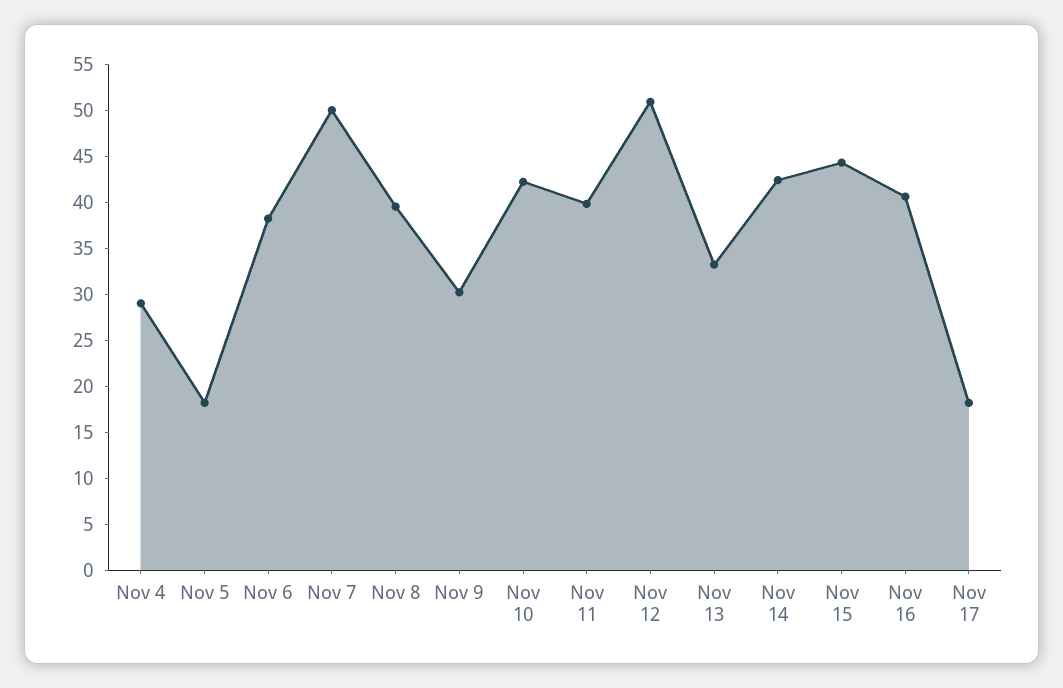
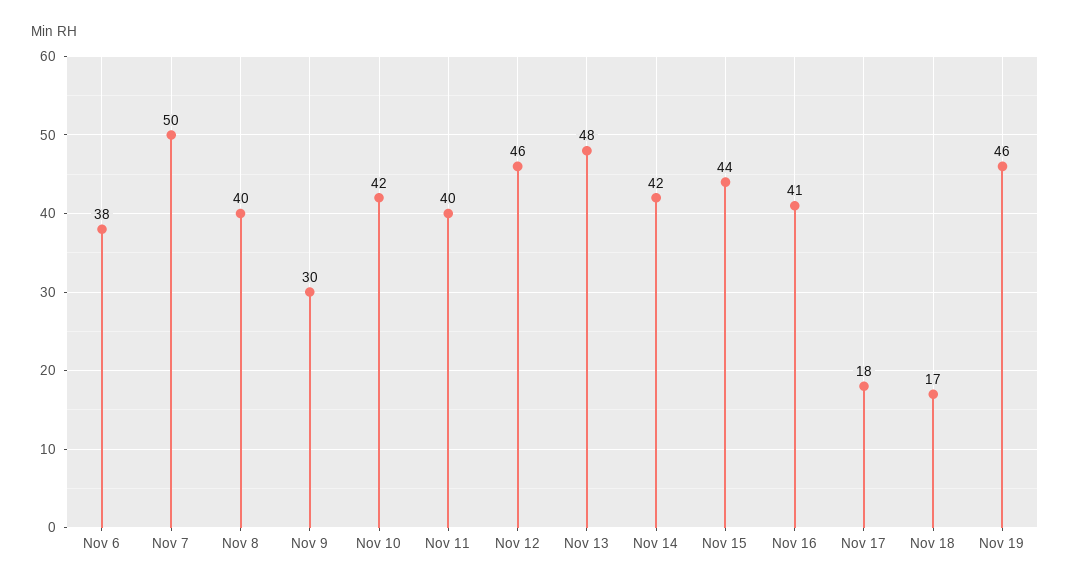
Nov 4: 29 -> none
Nov 5: 18 -> none
Nov 12: 51 -> 46
Nov 13: 33 -> 48
Nov 18: none -> 17
Nov 19: none -> 46

